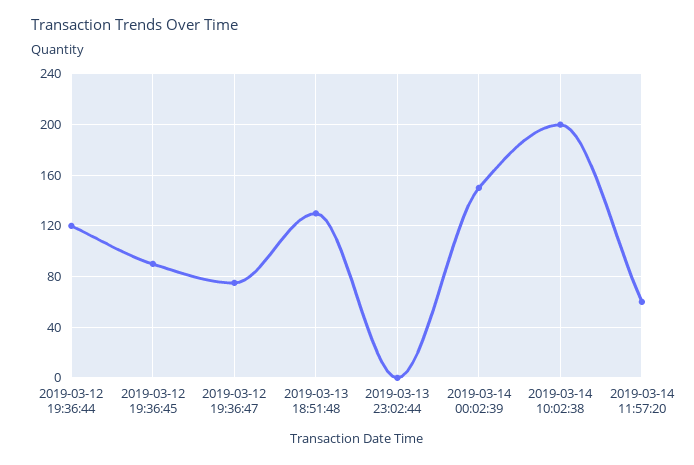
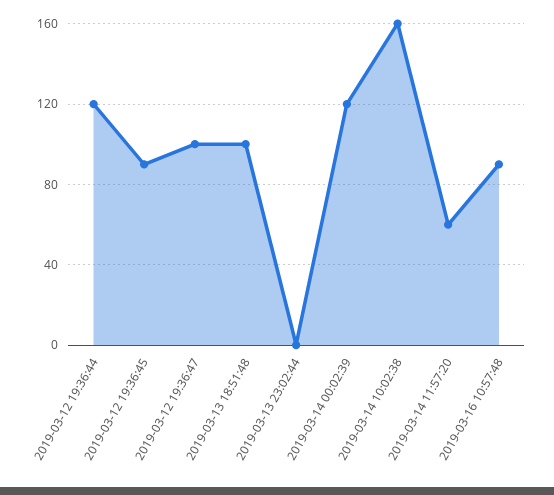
2019-03-12 19:36:47: 75 -> 100
2019-03-13 18:51:48: 130 -> 100
2019-03-14 00:02:39: 150 -> 120
2019-03-14 10:02:38: 200 -> 160
2019-03-16 10:57:48: none -> 90

